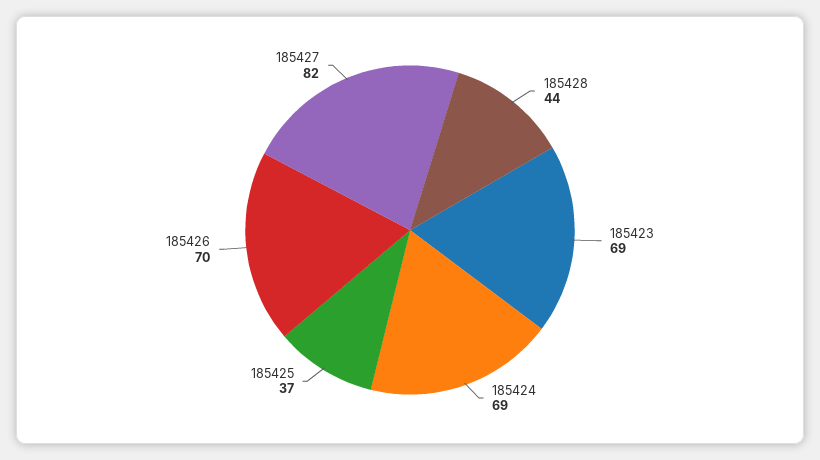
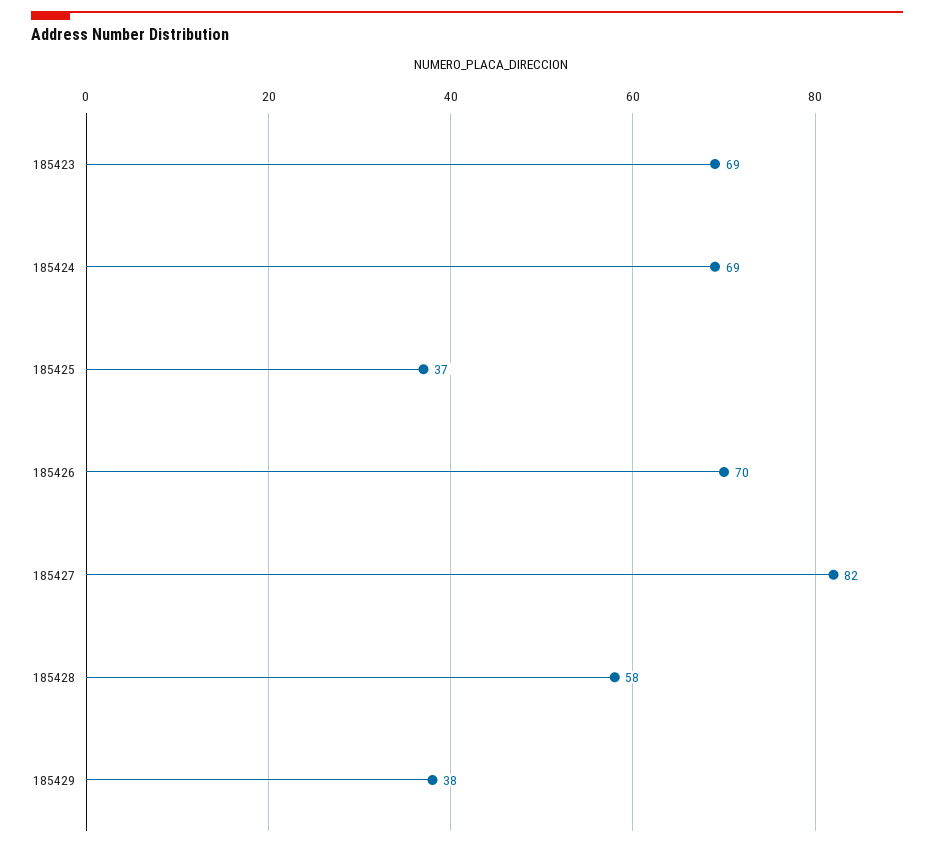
185428: 44 -> 58
185429: none -> 38

